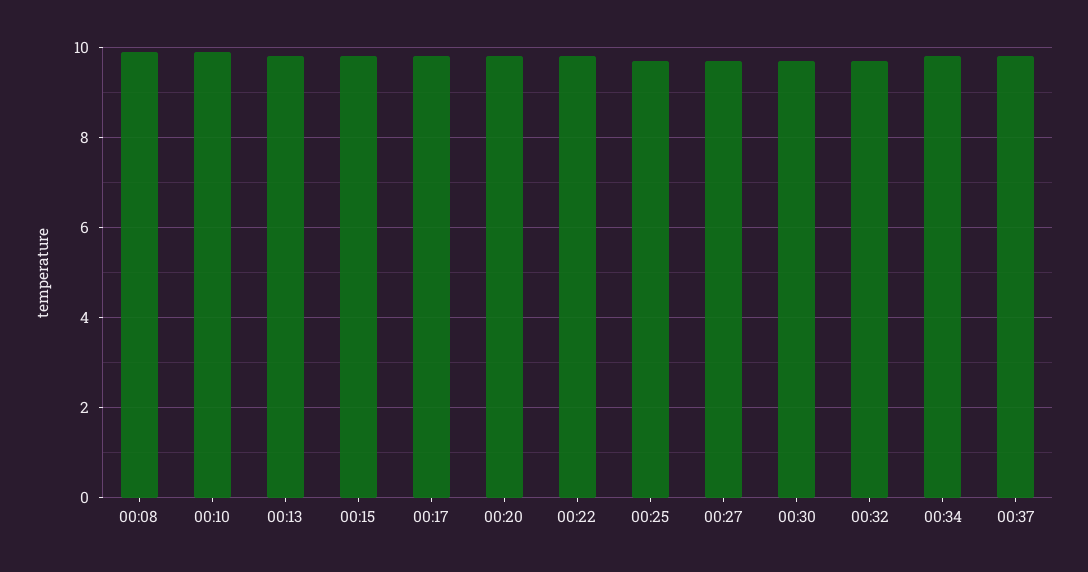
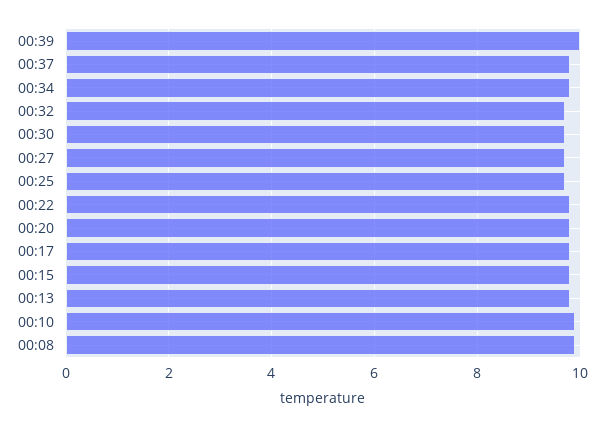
00:39: none -> 10

